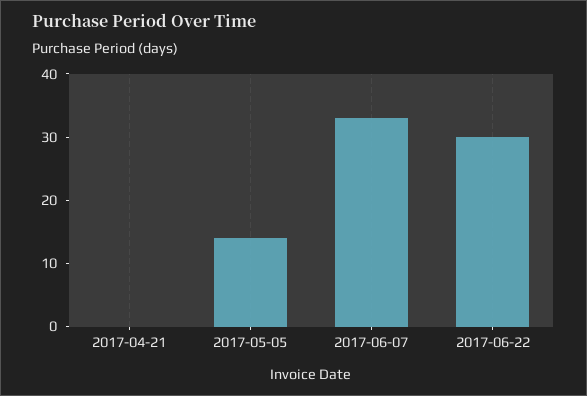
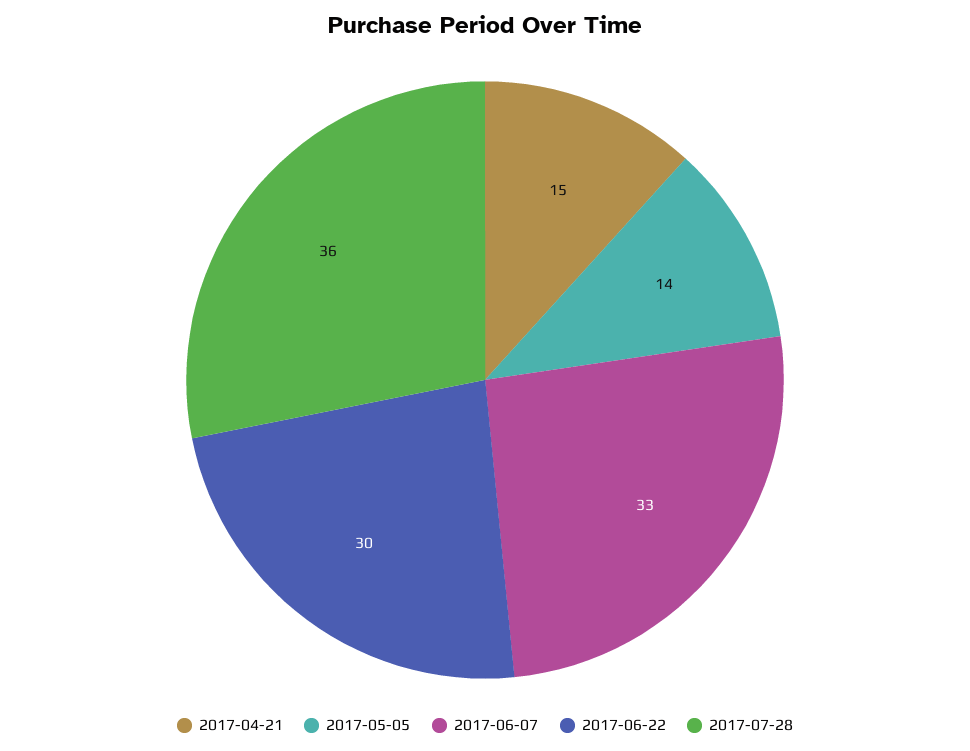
2017-04-21: 0 -> 15
2017-07-28: none -> 36

